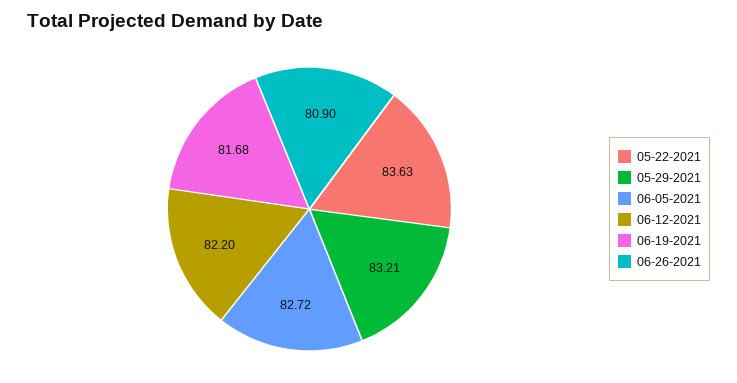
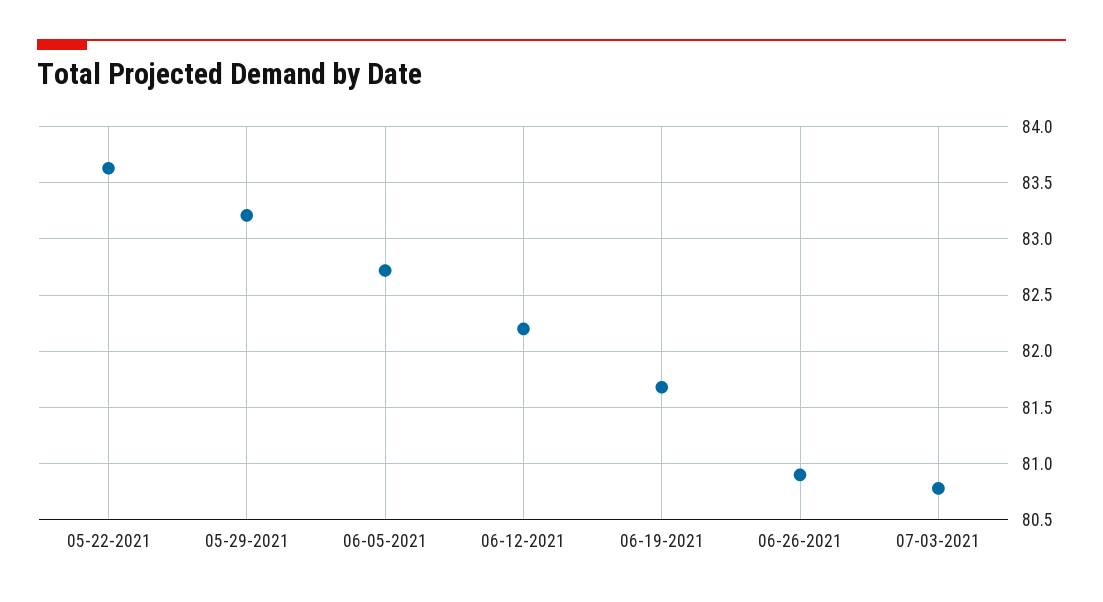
07-03-2021: none -> 80.8

